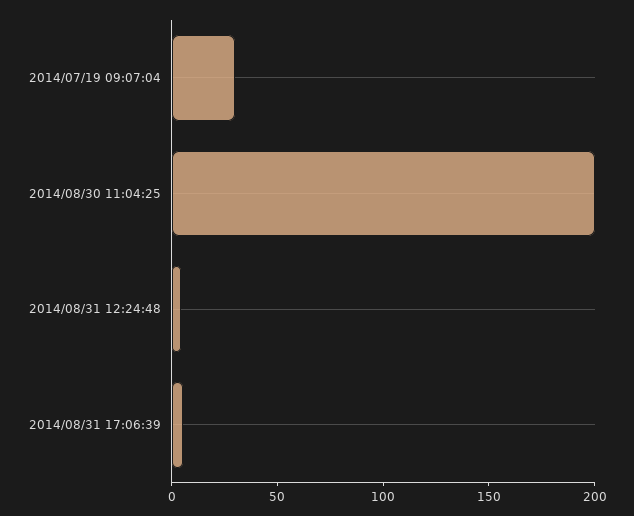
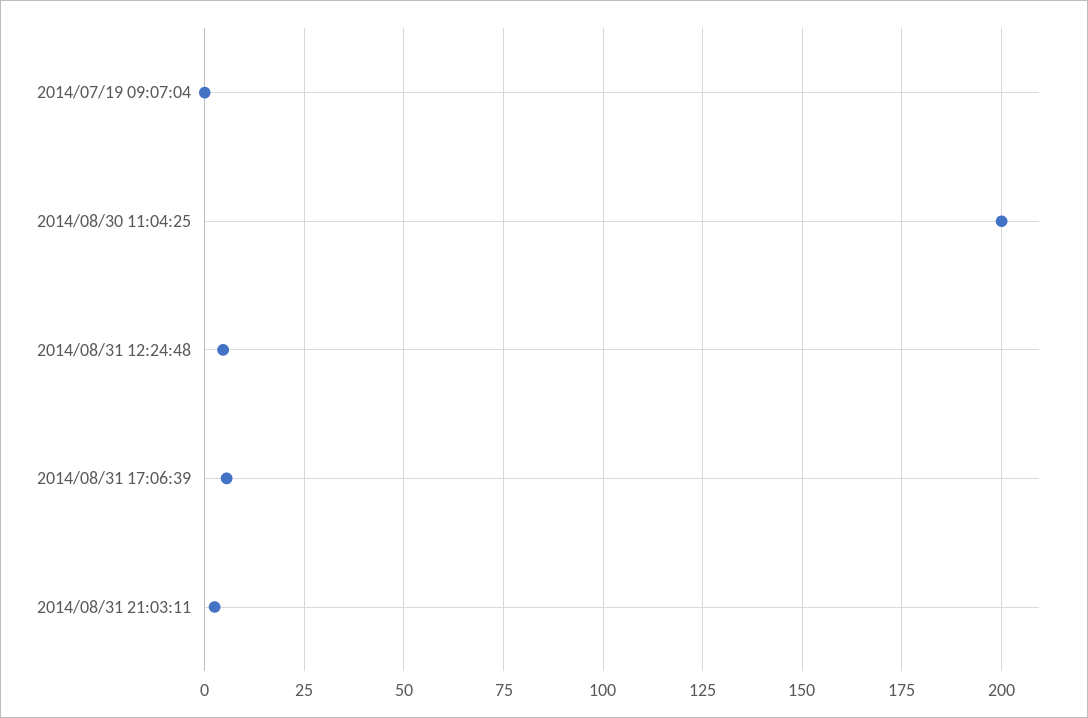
2014/07/19 09:07:04: 30 -> 0
2014/08/31 21:03:11: none -> 2.5

